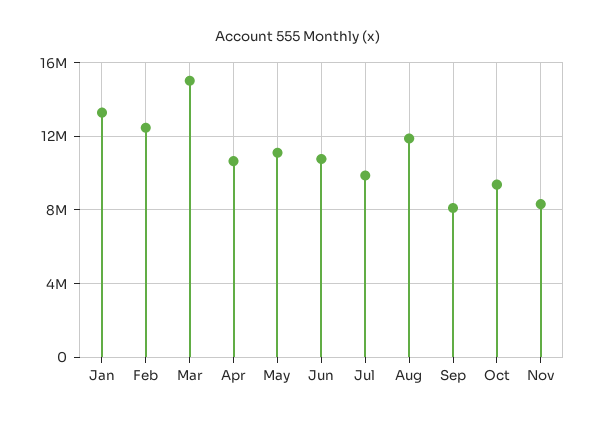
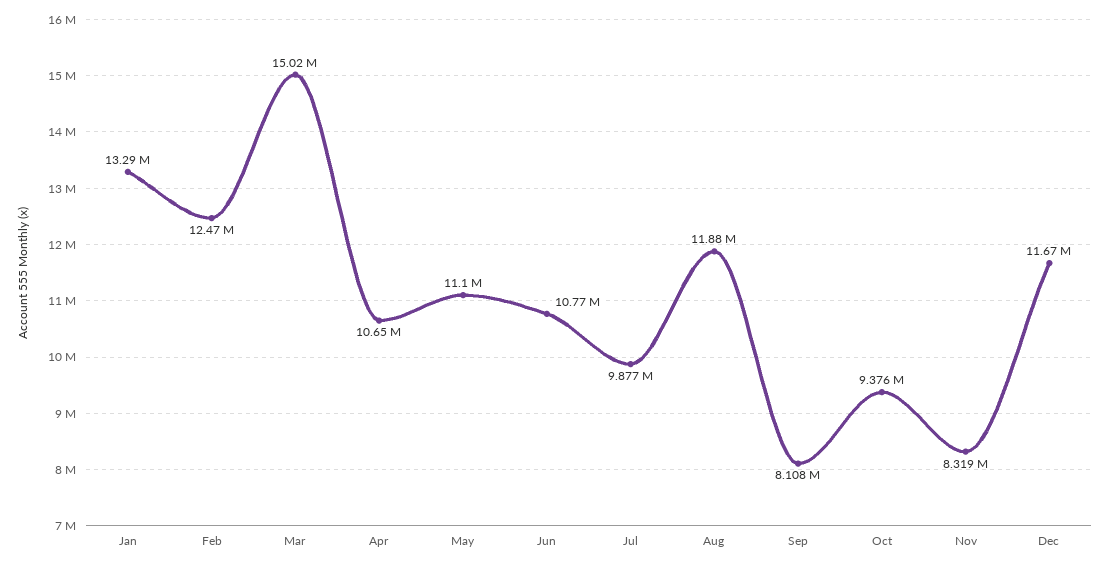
Dec: none -> 11670000

